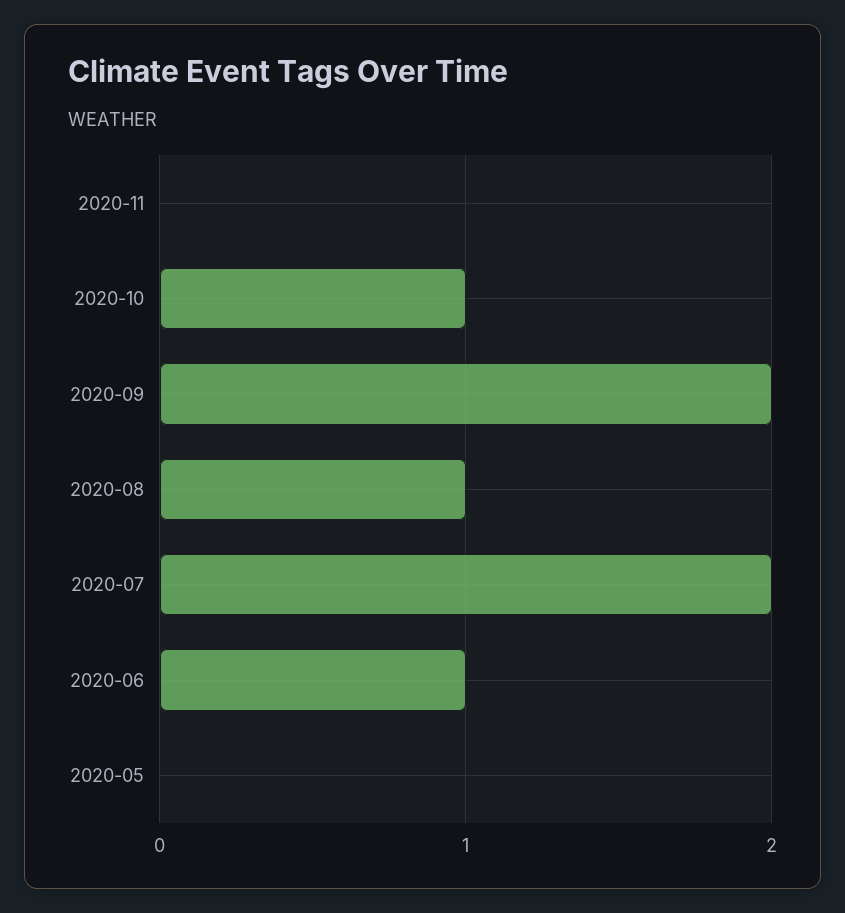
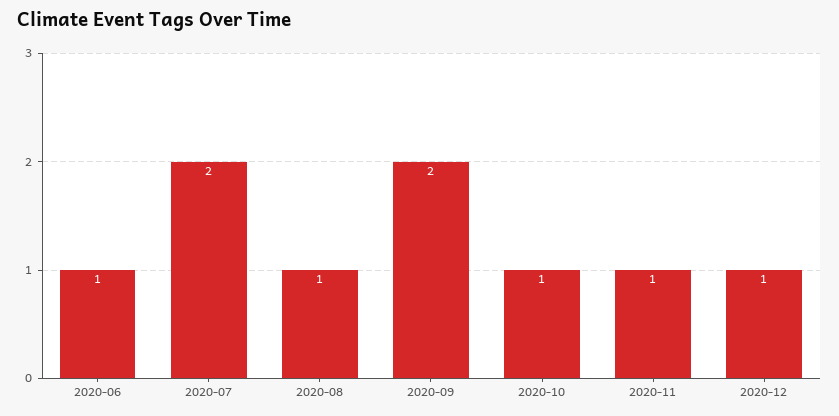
2020-11: 0 -> 1
2020-05: 0 -> none
2020-12: none -> 1

